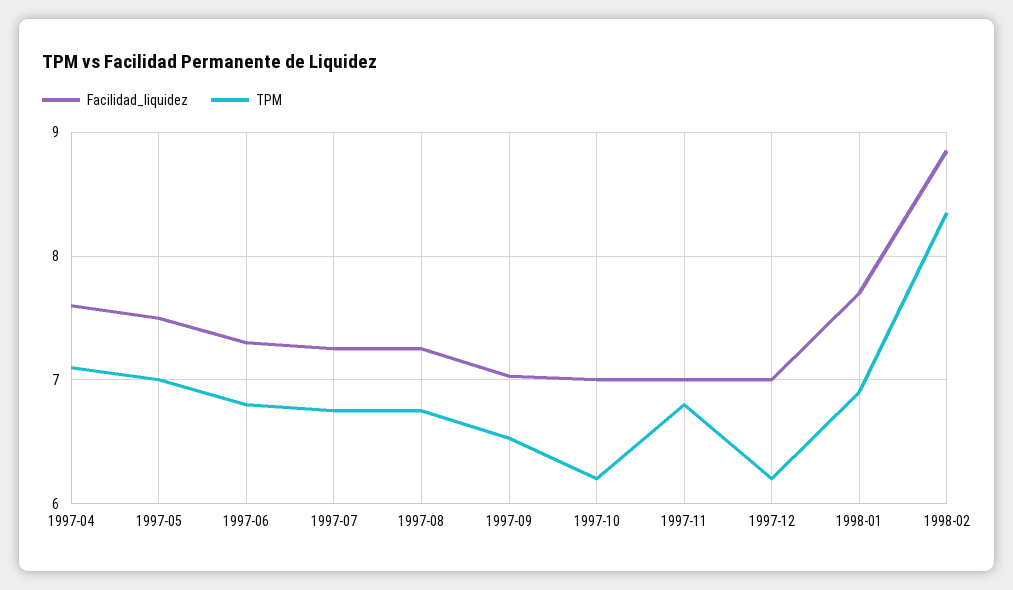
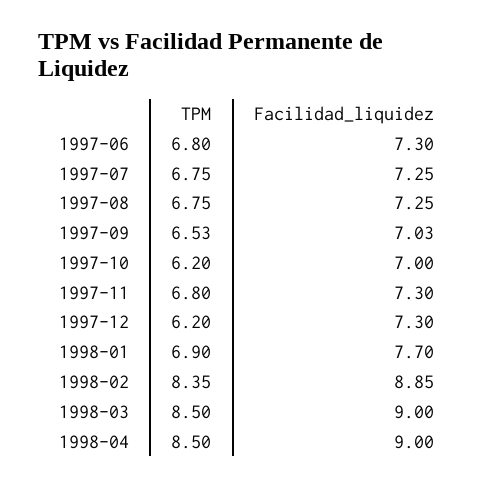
Facilidad_liquidez, 1997-04: 7.6 -> none
TPM, 1997-04: 7.1 -> none
Facilidad_liquidez, 1997-05: 7.5 -> none
TPM, 1997-05: 7 -> none
Facilidad_liquidez, 1997-11: 7 -> 7.3
Facilidad_liquidez, 1997-12: 7 -> 7.3
TPM, 1998-03: none -> 8.5
Facilidad_liquidez, 1998-03: none -> 9
TPM, 1998-04: none -> 8.5
Facilidad_liquidez, 1998-04: none -> 9

